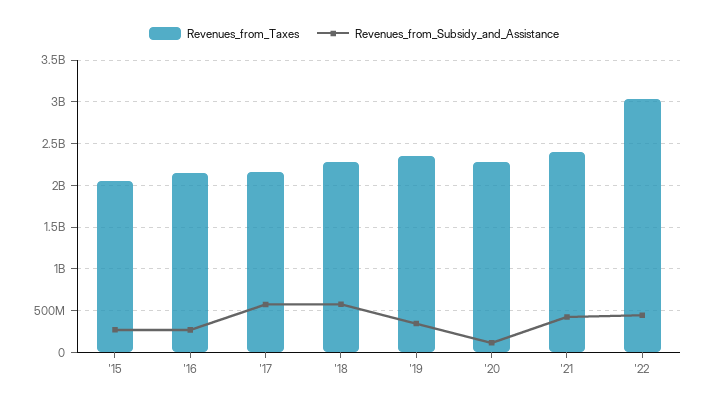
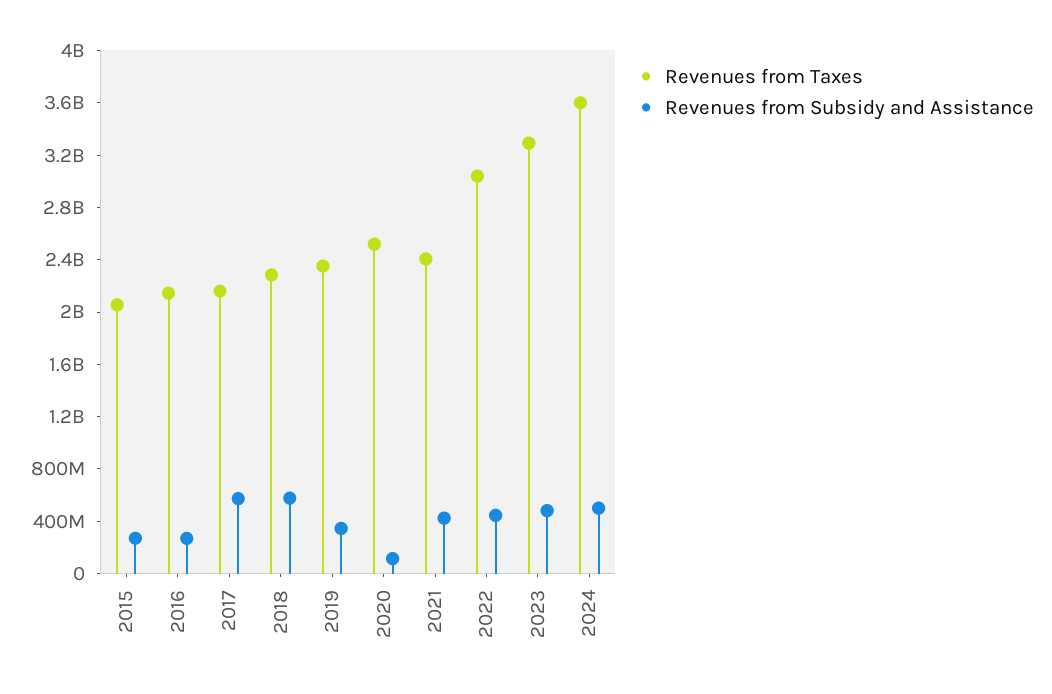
Revenues_from_Taxes, '20: 2300000000 -> 2500000000
Revenues_from_Taxes, 2023: none -> 3300000000
Revenues_from_Subsidy_and_Assistance, 2023: none -> 500000000
Revenues_from_Taxes, 2024: none -> 3600000000
Revenues_from_Subsidy_and_Assistance, 2024: none -> 500000000

